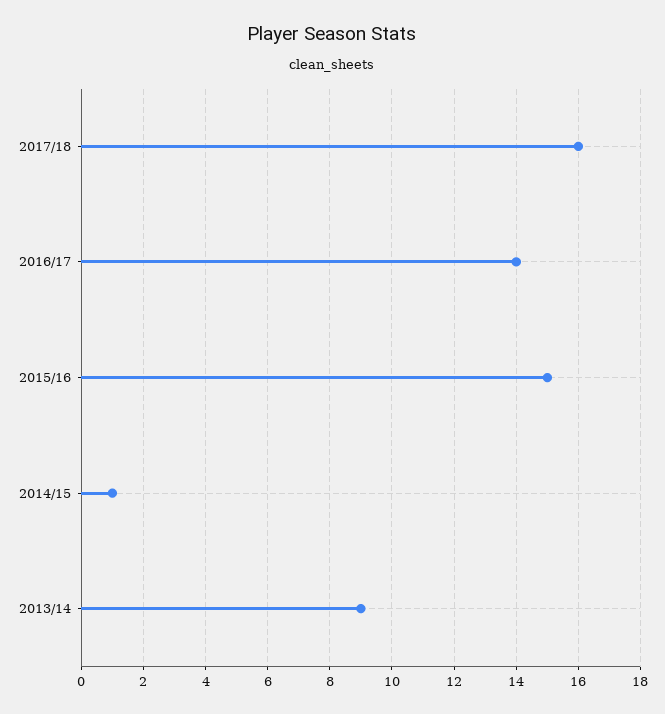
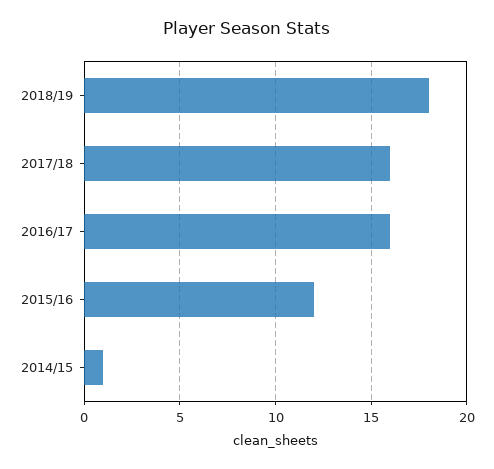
2016/17: 14 -> 16
2015/16: 15 -> 12
2013/14: 9 -> none
2018/19: none -> 18

